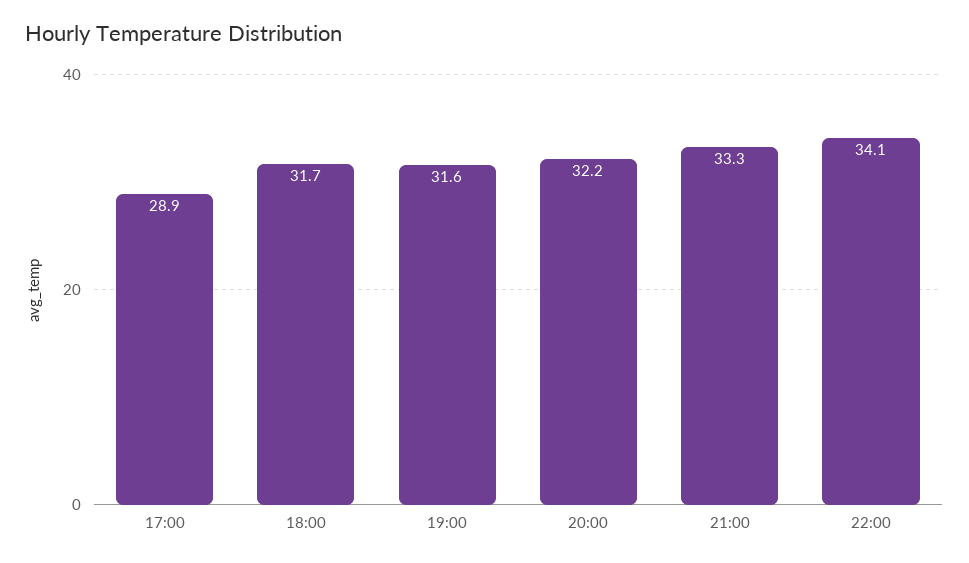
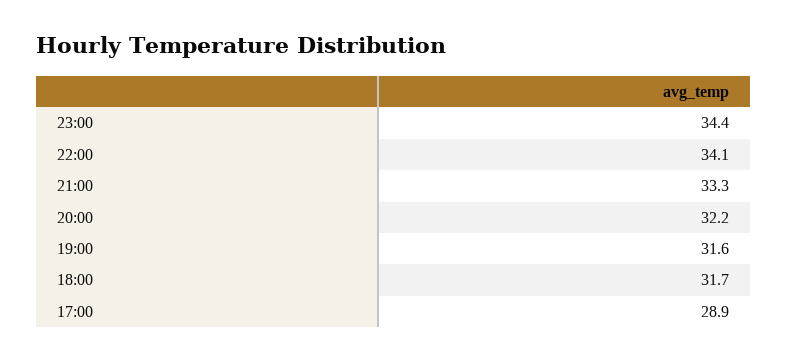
23:00: none -> 34.4

